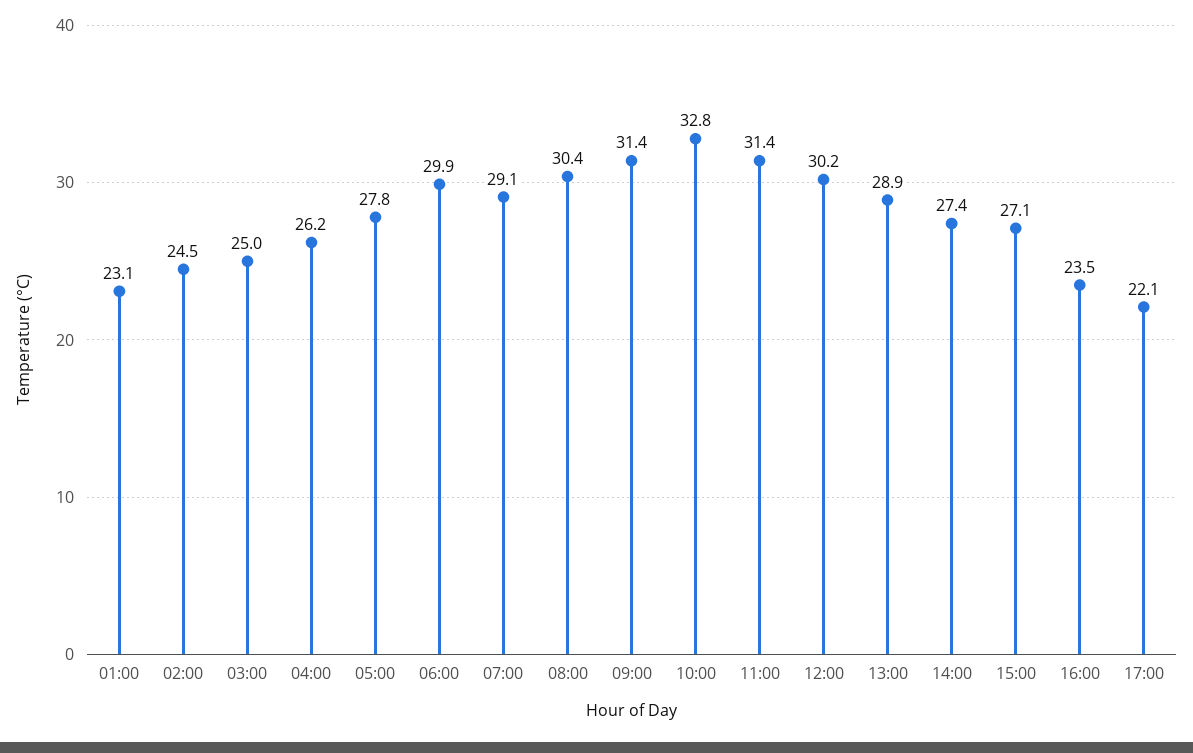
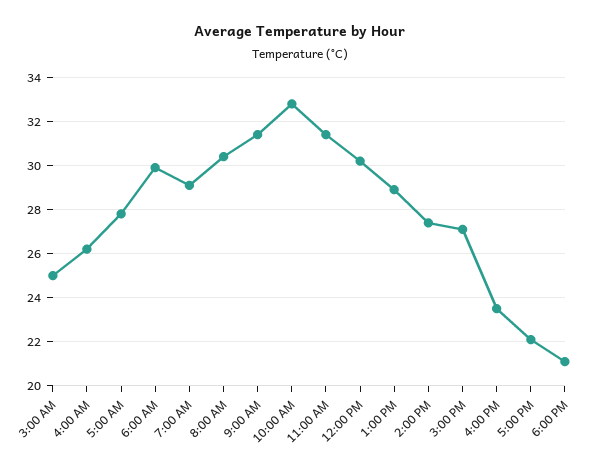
01:00: 23.1 -> none
02:00: 24.5 -> none
6:00 PM: none -> 21

